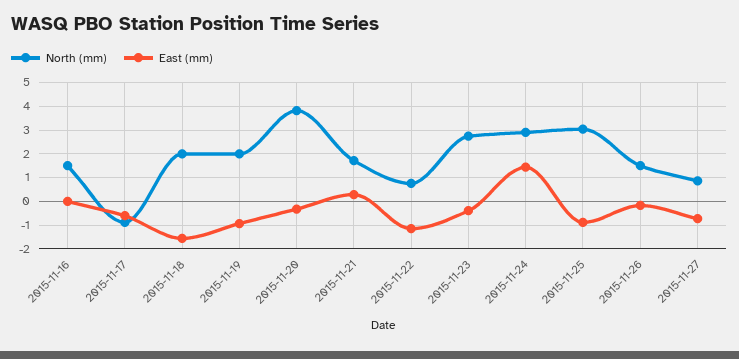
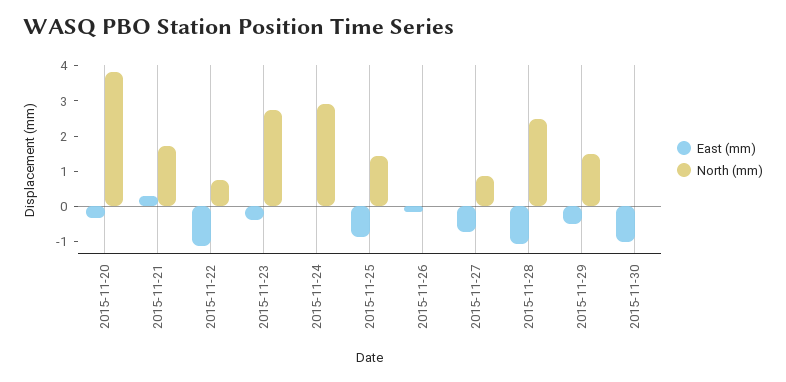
North (mm), 2015-11-16: 1.5 -> none
East (mm), 2015-11-16: 0 -> none
North (mm), 2015-11-17: -1 -> none
East (mm), 2015-11-17: -0.5 -> none
North (mm), 2015-11-18: 2 -> none
East (mm), 2015-11-18: -1.5 -> none
North (mm), 2015-11-19: 2 -> none
East (mm), 2015-11-19: -1 -> none
East (mm), 2015-11-24: 1.5 -> 0
North (mm), 2015-11-25: 3 -> 1.5
North (mm), 2015-11-26: 1.5 -> 0
East (mm), 2015-11-28: none -> -1
North (mm), 2015-11-28: none -> 2.5
East (mm), 2015-11-29: none -> -0.5
North (mm), 2015-11-29: none -> 1.5
East (mm), 2015-11-30: none -> -1
North (mm), 2015-11-30: none -> 0

